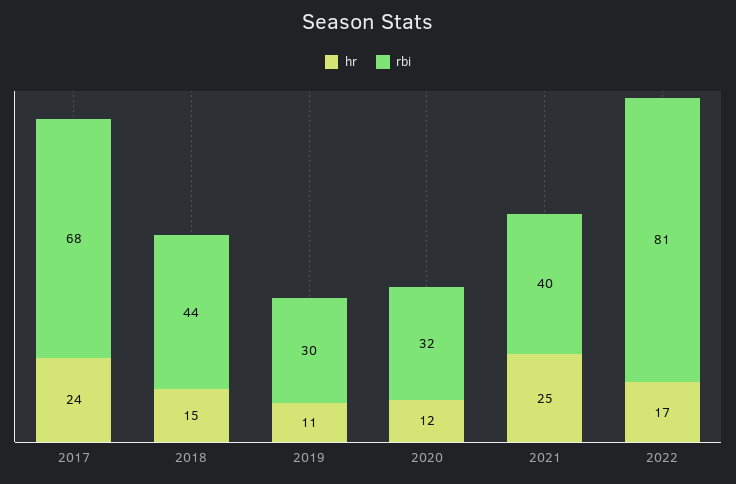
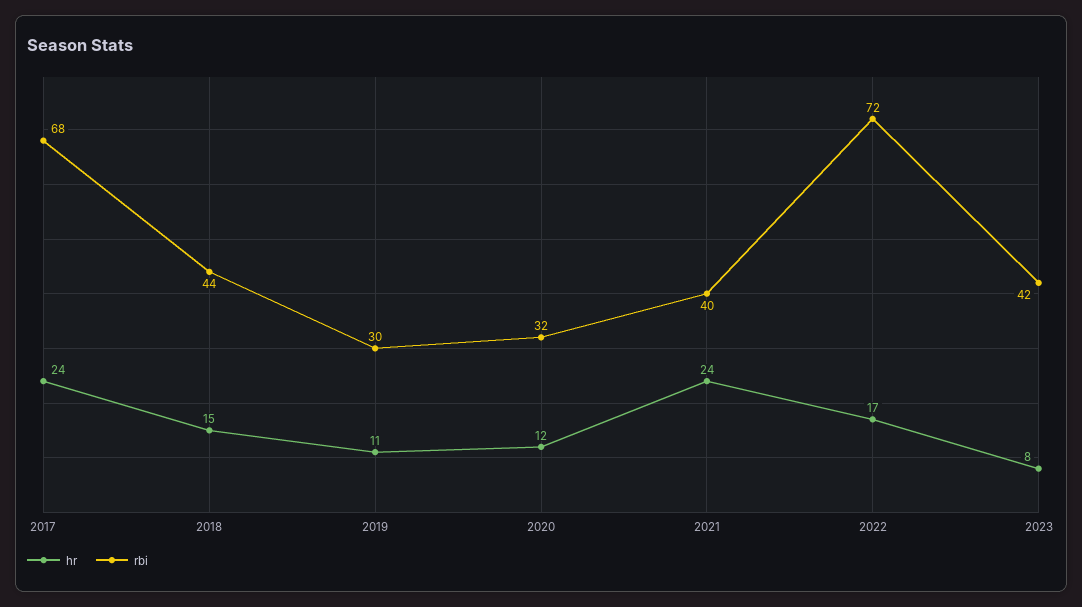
hr, 2021: 25 -> 24
rbi, 2022: 81 -> 72
hr, 2023: none -> 8
rbi, 2023: none -> 42

